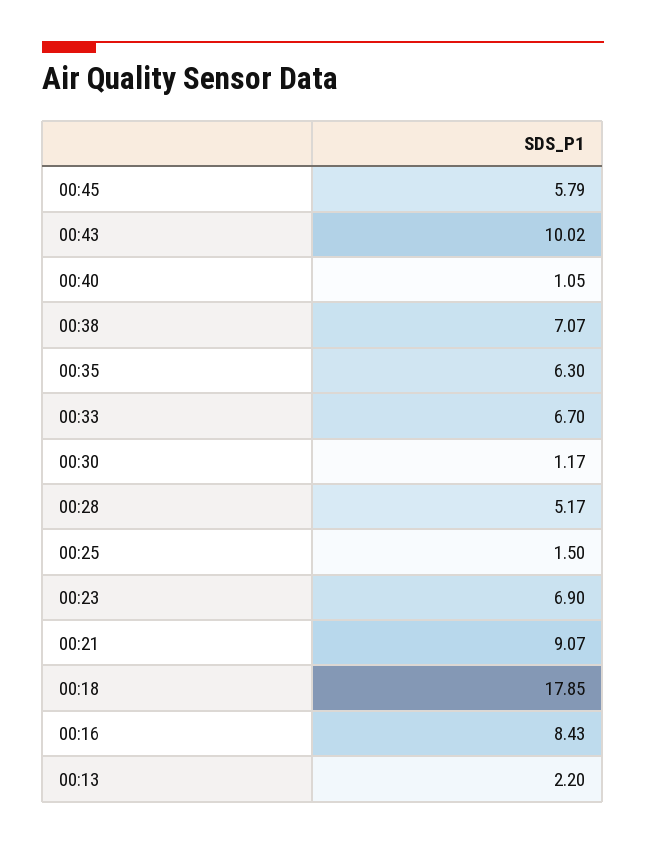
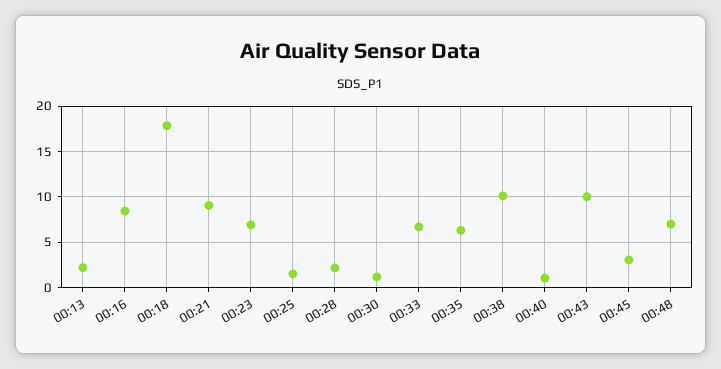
00:45: 5.79 -> 3
00:38: 7.07 -> 10
00:28: 5.17 -> 2
00:48: none -> 7

